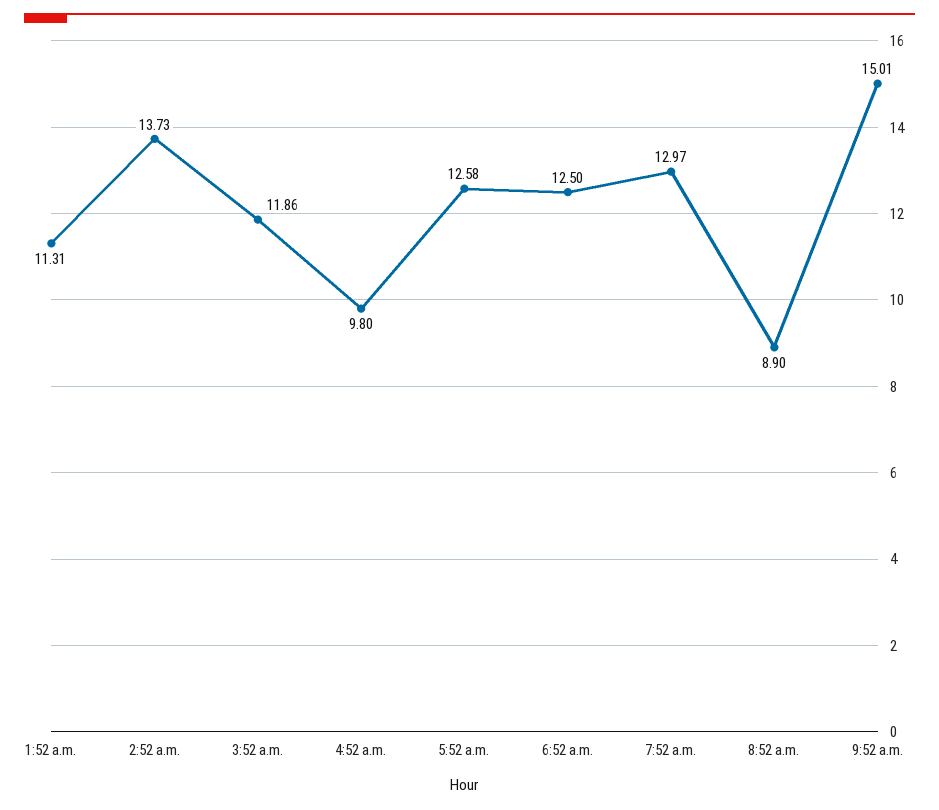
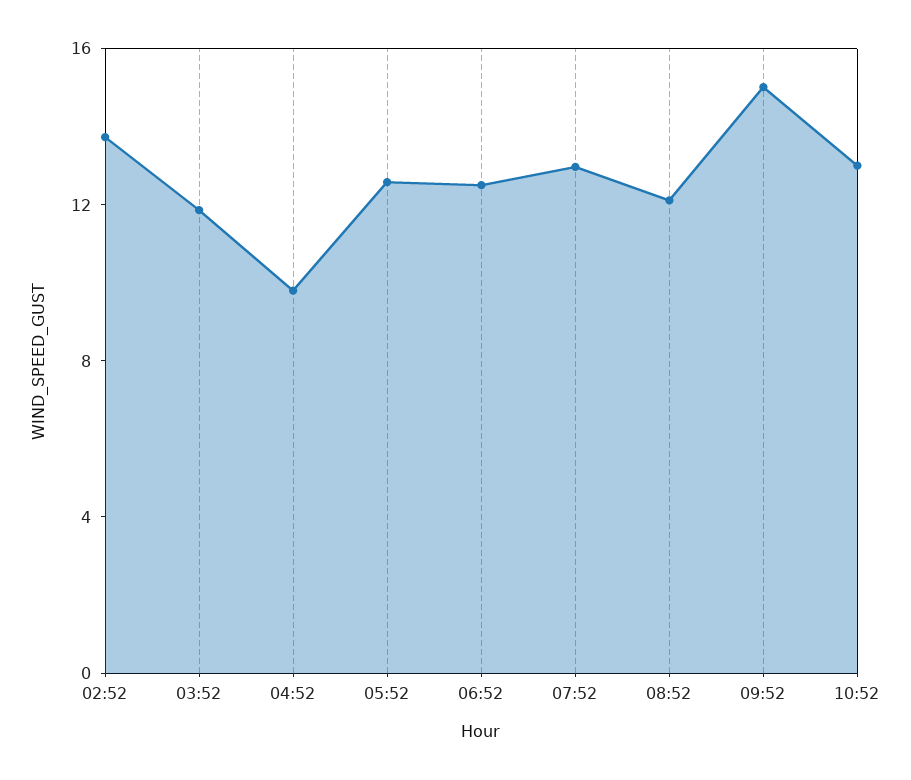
1:52 a.m.: 11.31 -> none
8:52 a.m.: 8.9 -> 12
10:52: none -> 13

